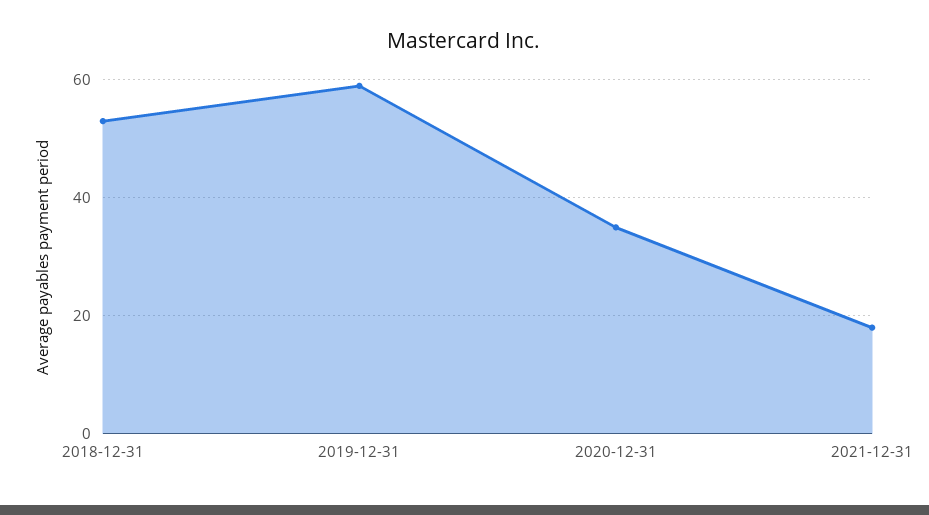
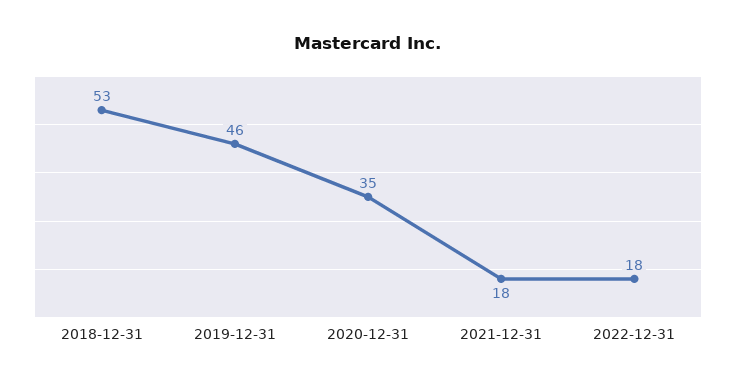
2019-12-31: 60 -> 46
2022-12-31: none -> 18

